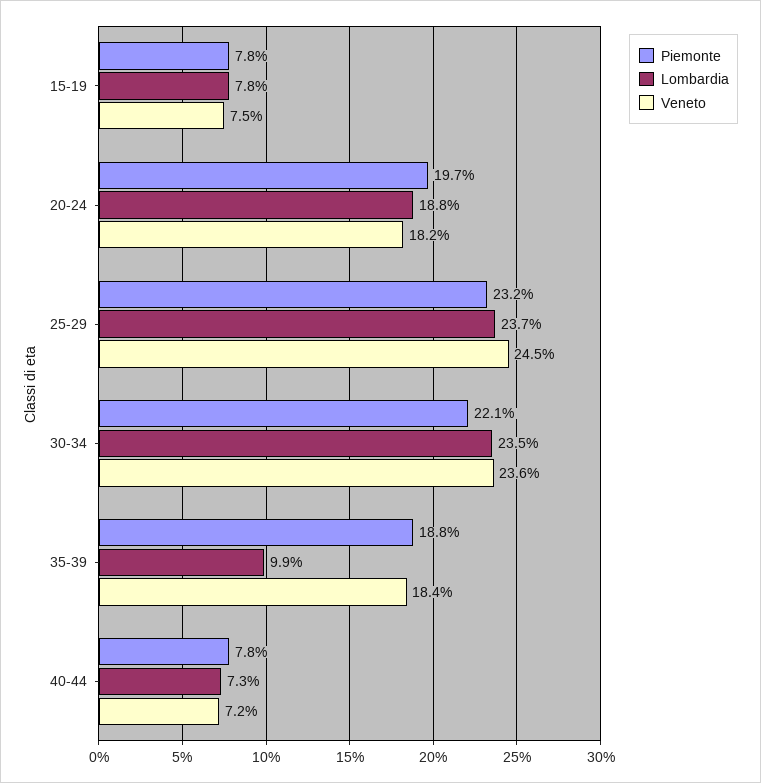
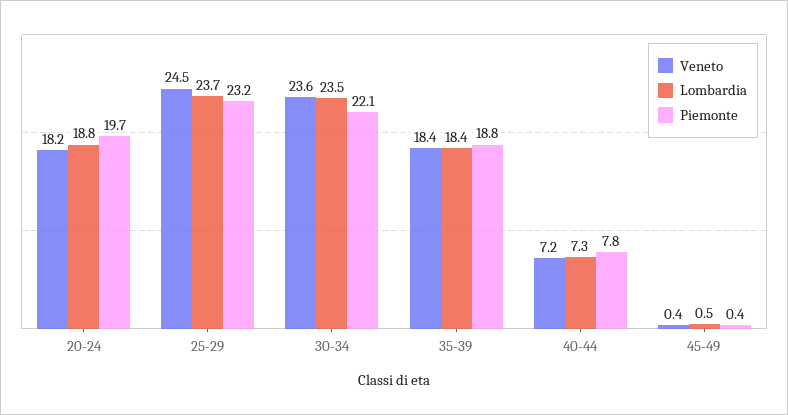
Piemonte, 15-19: 7.8 -> none
Lombardia, 15-19: 7.8 -> none
Veneto, 15-19: 7.5 -> none
Lombardia, 35-39: 9.9 -> 18.4
Veneto, 45-49: none -> 0.4
Lombardia, 45-49: none -> 0.5
Piemonte, 45-49: none -> 0.4

